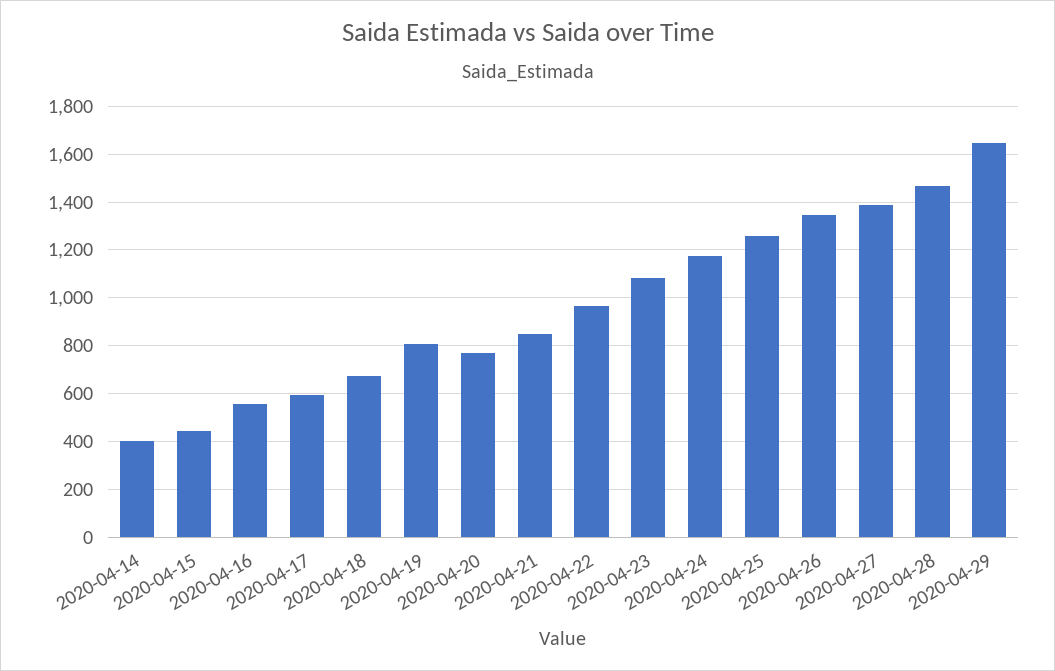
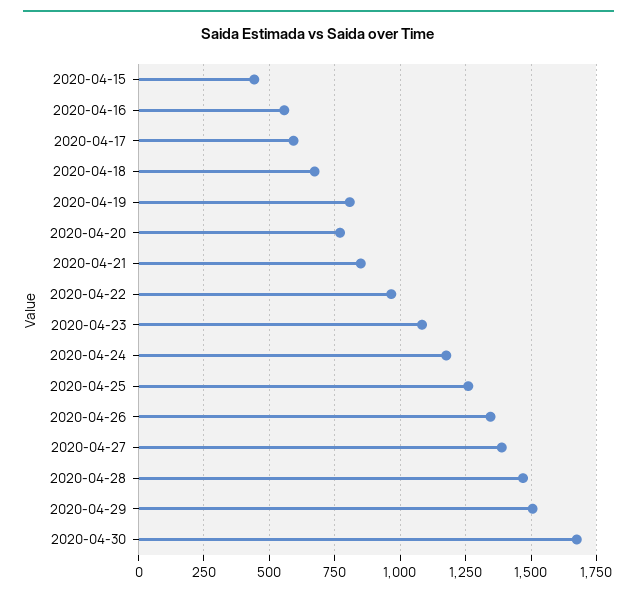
2020-04-14: 400 -> none
2020-04-29: 1650 -> 1500
2020-04-30: none -> 1675

